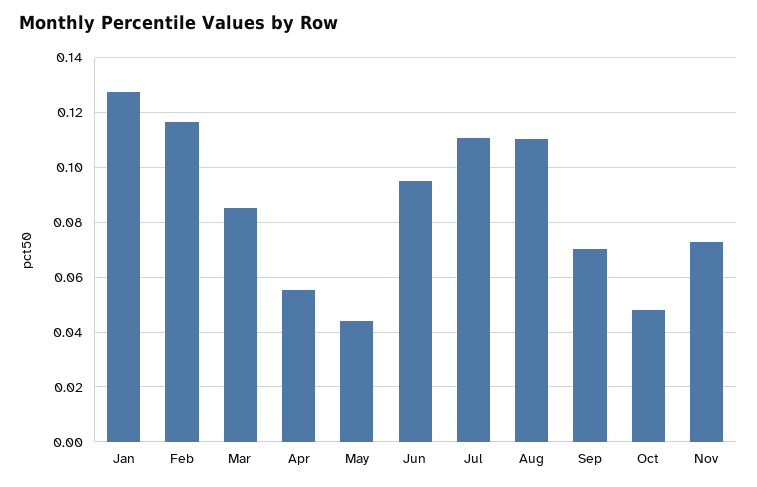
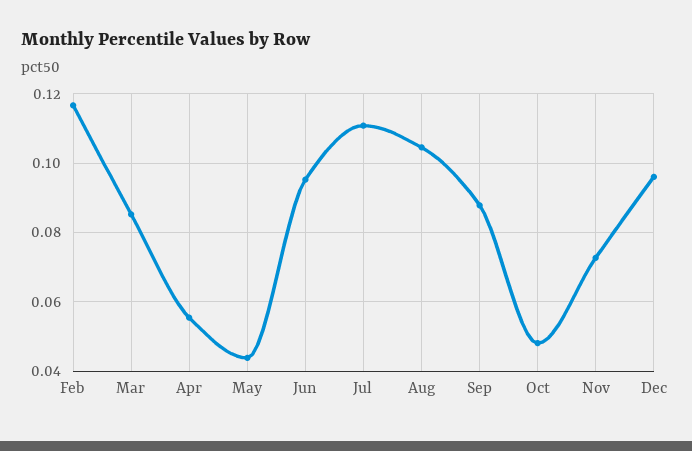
Jan: 0.1275 -> none
Aug: 0.11 -> 0.104
Sep: 0.07 -> 0.088
Dec: none -> 0.096

